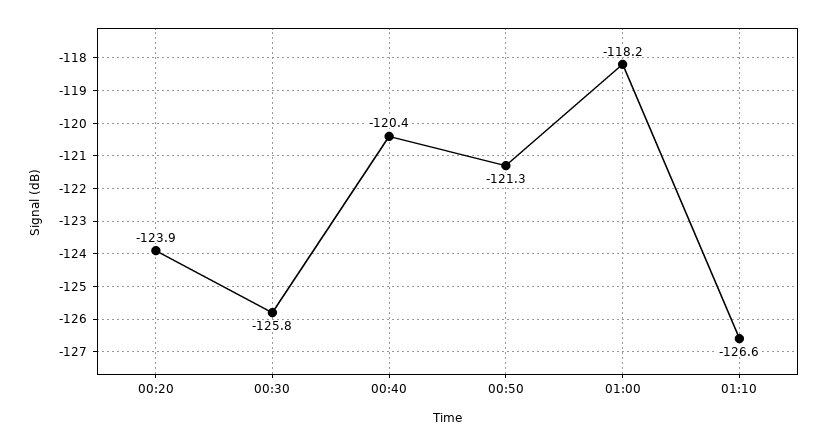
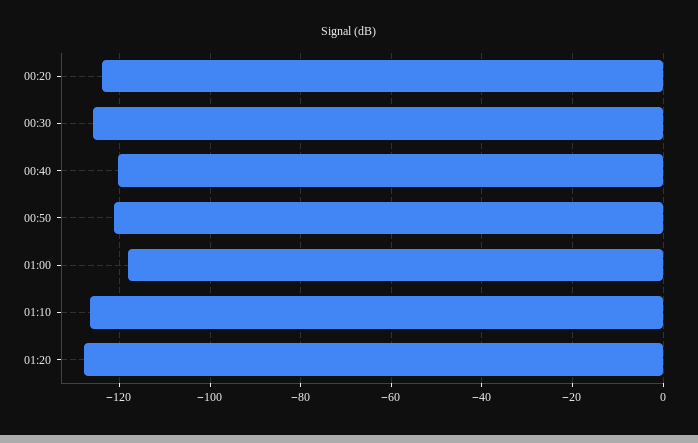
01:20: none -> -128

